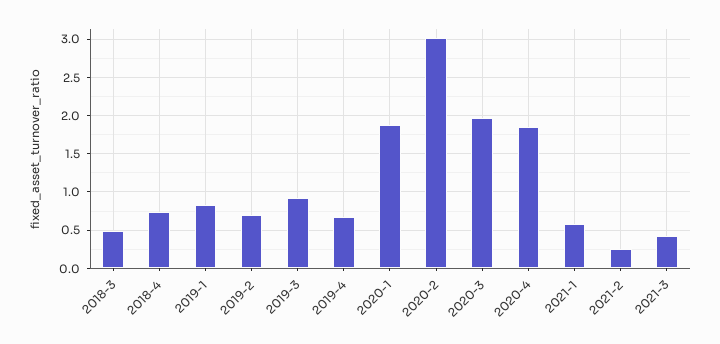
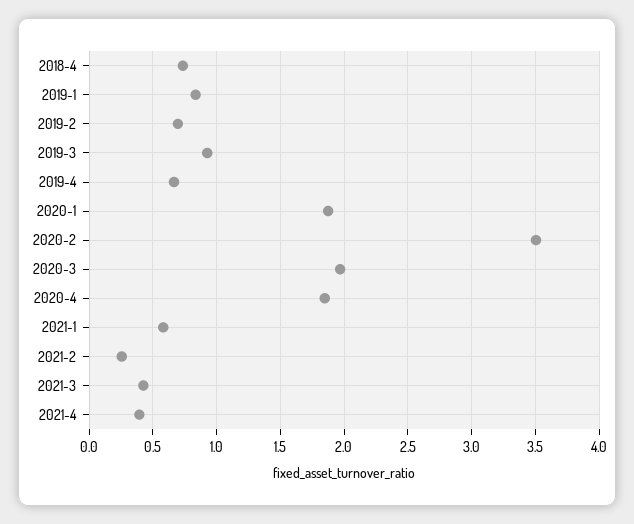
2018-3: 0.5 -> none
2020-2: 3 -> 3.5
2021-4: none -> 0.4

